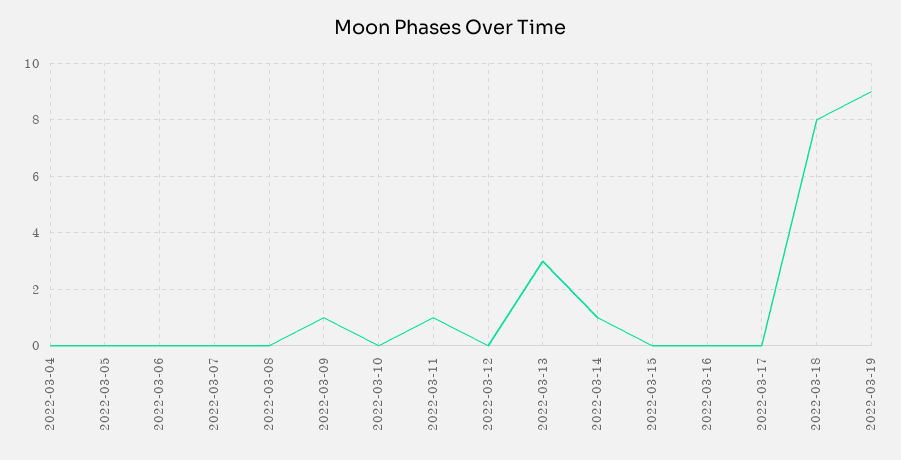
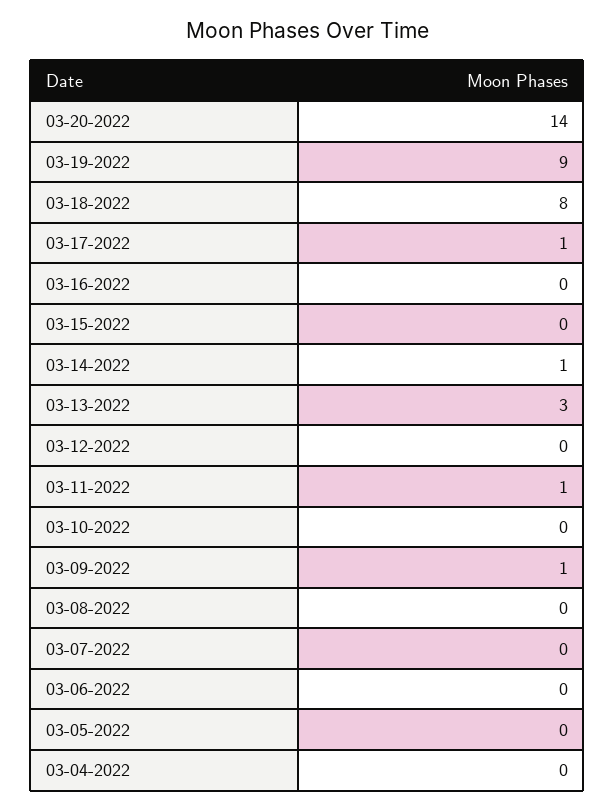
2022-03-17: 0 -> 1
03-20-2022: none -> 14

